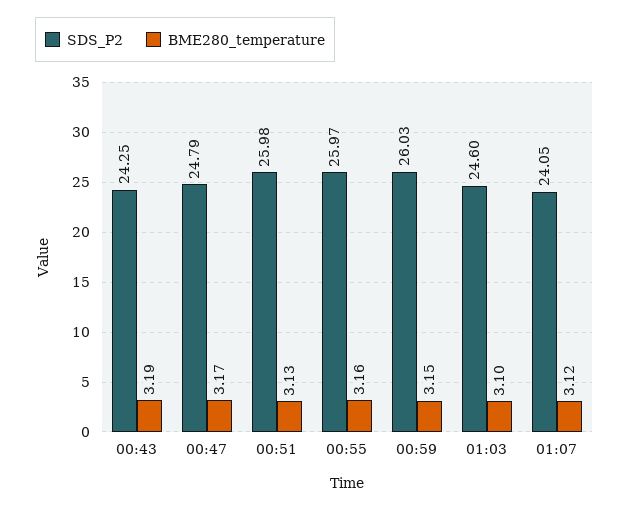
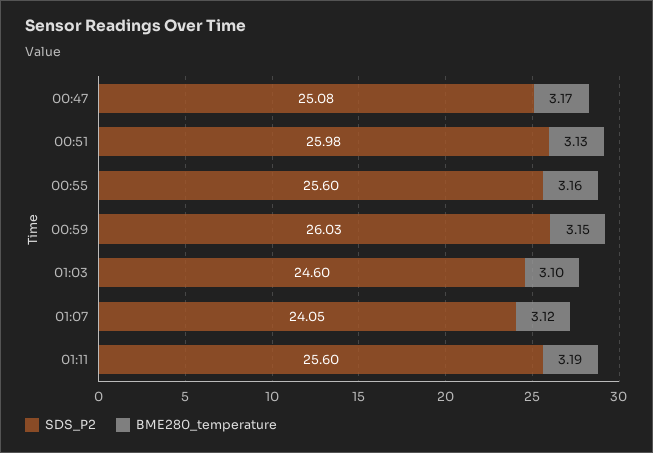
SDS_P2, 00:43: 24.25 -> none
BME280_temperature, 00:43: 3.19 -> none
SDS_P2, 00:47: 24.79 -> 25.08
SDS_P2, 00:55: 25.97 -> 25.6
SDS_P2, 01:11: none -> 25.6
BME280_temperature, 01:11: none -> 3.19

